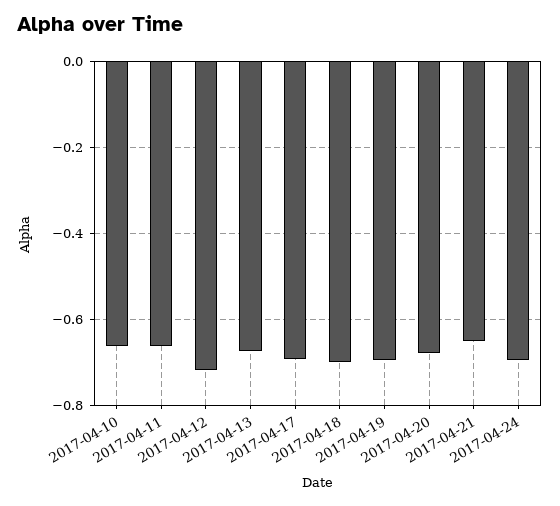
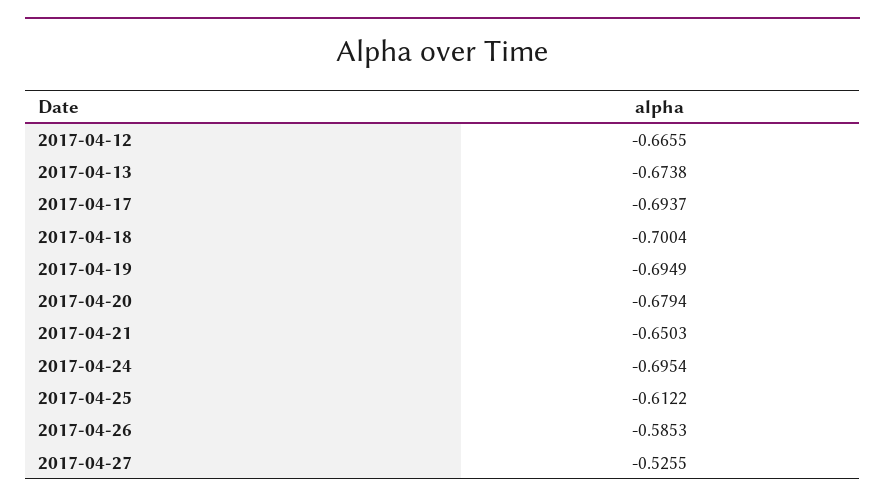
2017-04-10: -0.66 -> none
2017-04-11: -0.66 -> none
2017-04-12: -0.72 -> -0.6655
2017-04-25: none -> -0.6122
2017-04-26: none -> -0.5853
2017-04-27: none -> -0.5255

